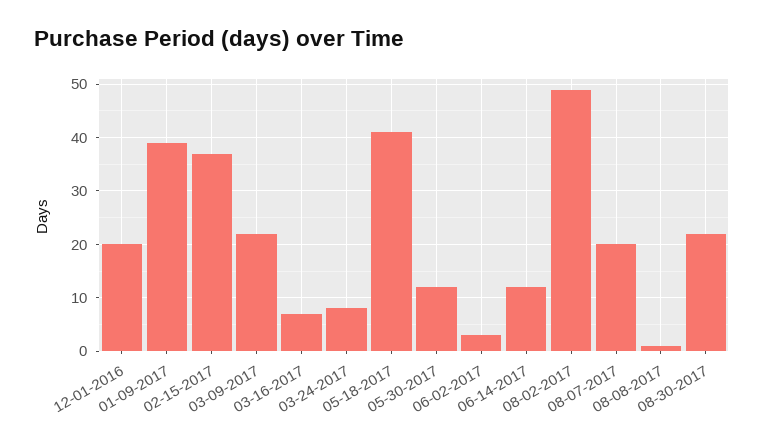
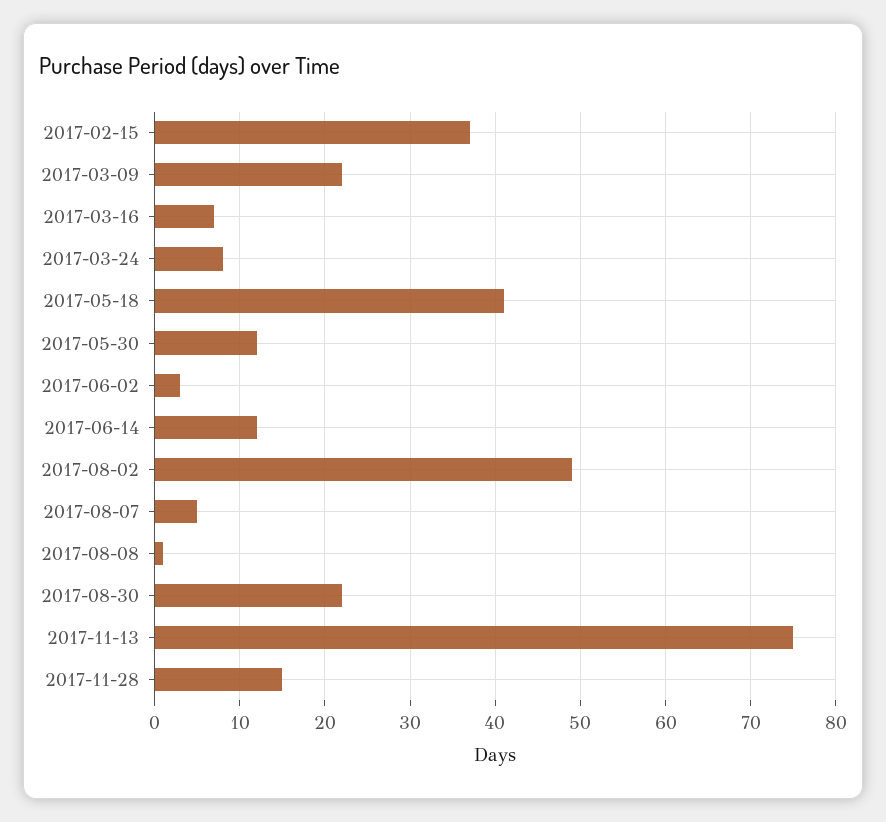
12-01-2016: 20 -> none
01-09-2017: 40 -> none
08-07-2017: 20 -> 5
2017-11-13: none -> 75
2017-11-28: none -> 15

